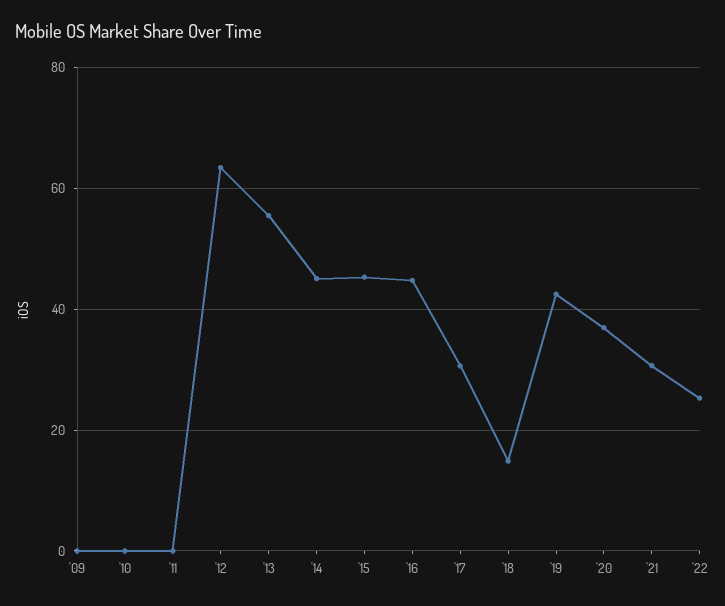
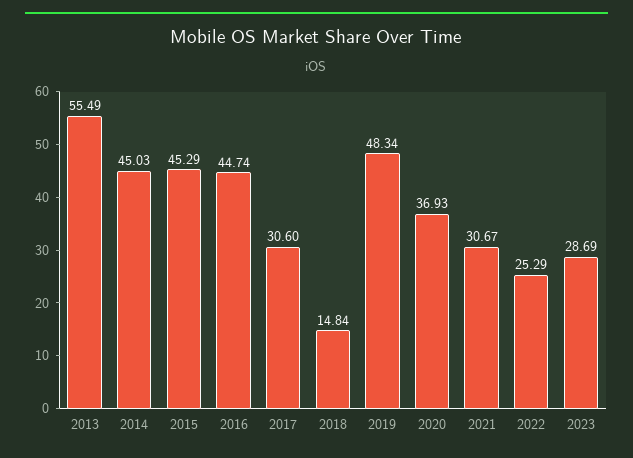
'09: 0 -> none
'10: 0 -> none
'11: 0 -> none
'12: 64 -> none
'19: 42 -> 48.34
2023: none -> 28.69

